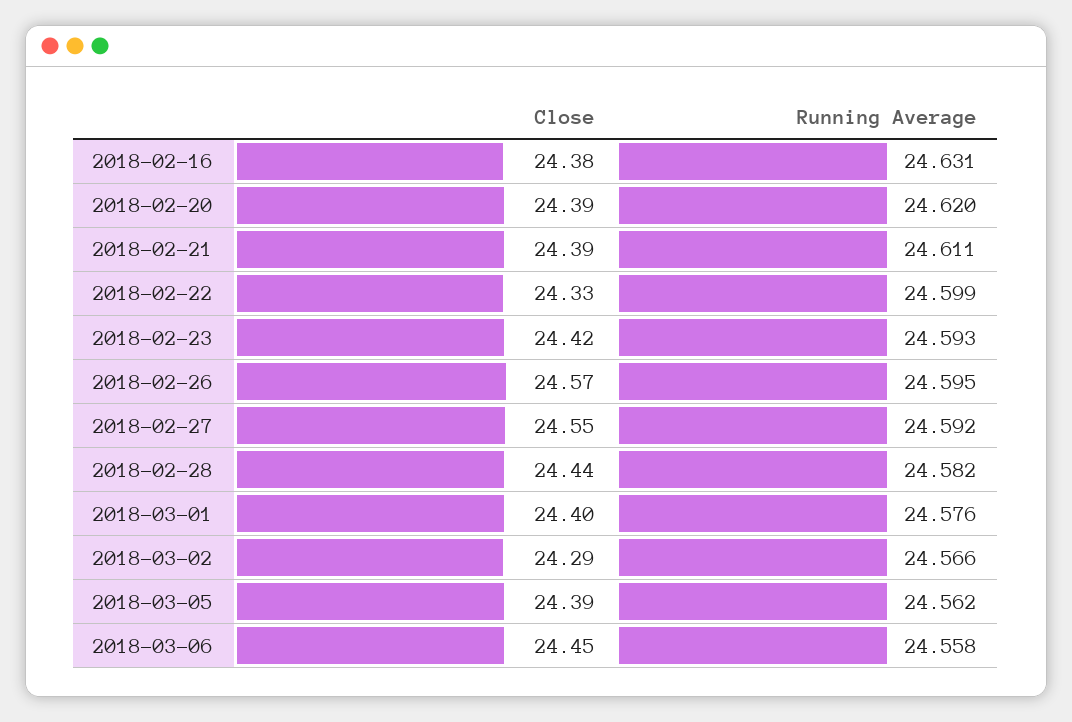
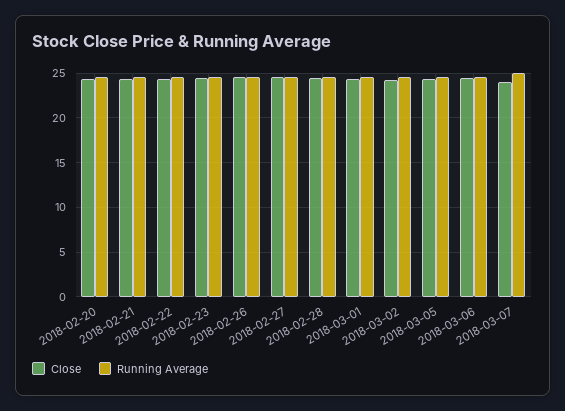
Close, 2018-02-16: 24.38 -> none
Running Average, 2018-02-16: 24.631 -> none
Close, 2018-03-07: none -> 24
Running Average, 2018-03-07: none -> 25

